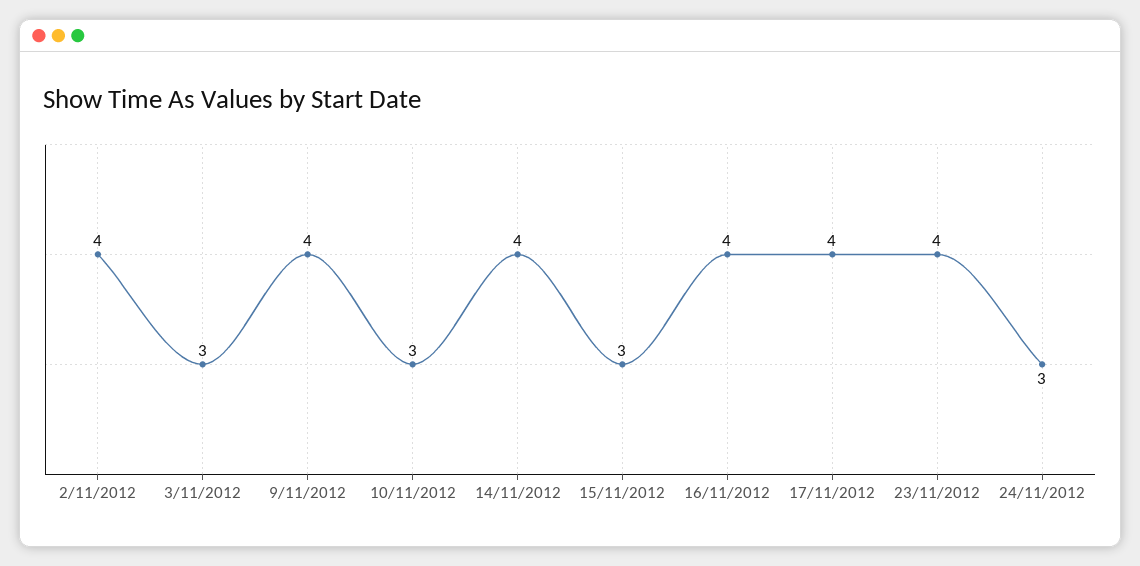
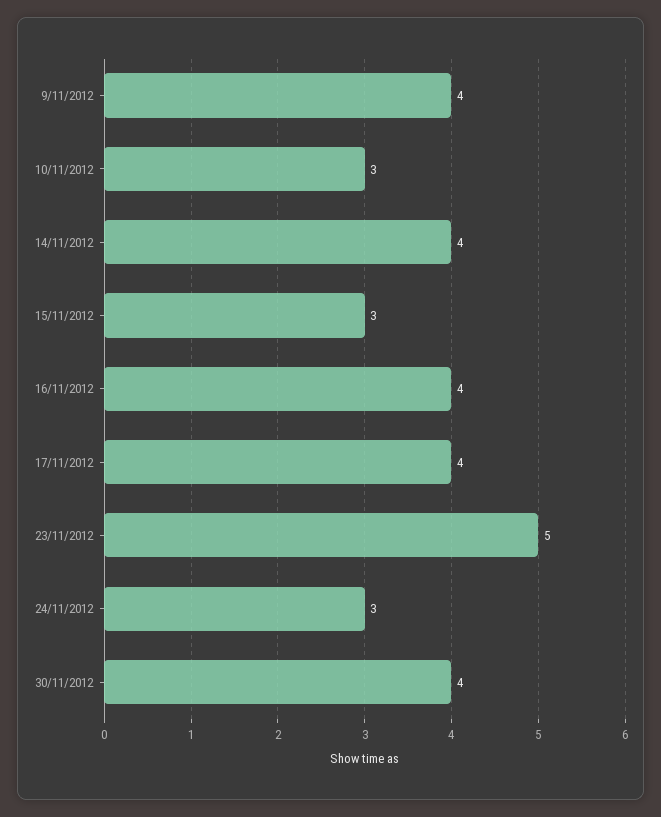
2/11/2012: 4 -> none
3/11/2012: 3 -> none
23/11/2012: 4 -> 5
30/11/2012: none -> 4

